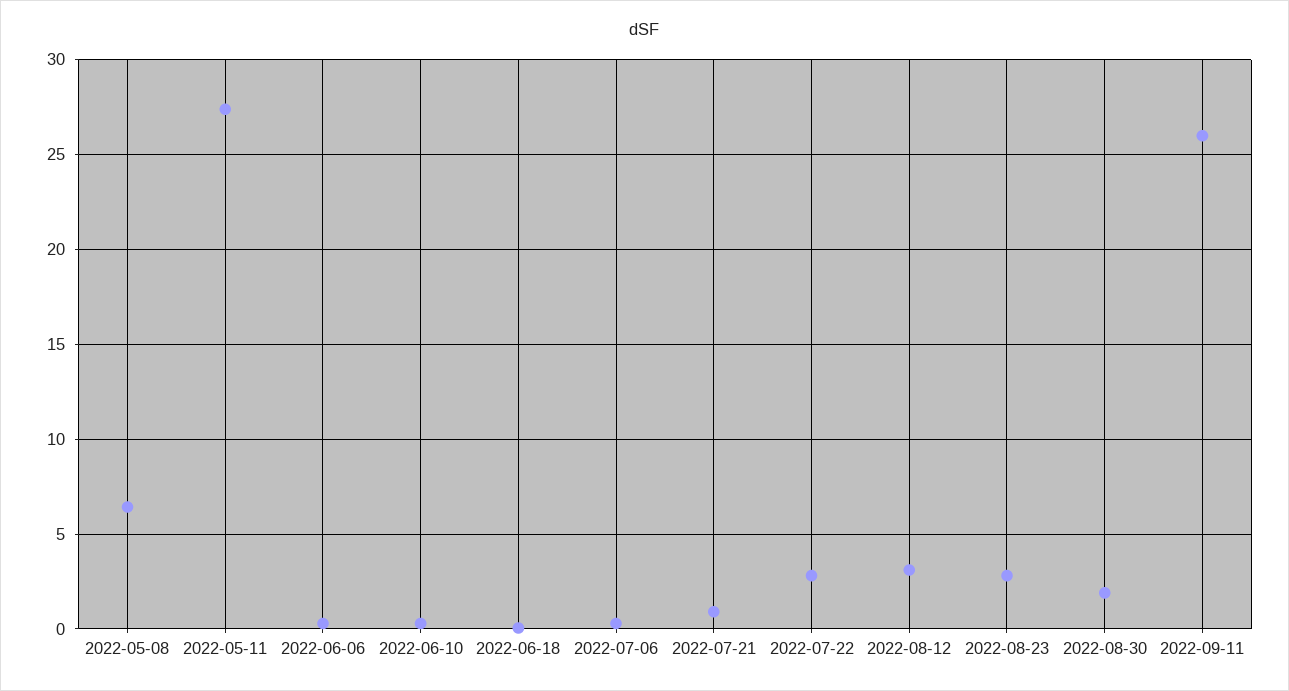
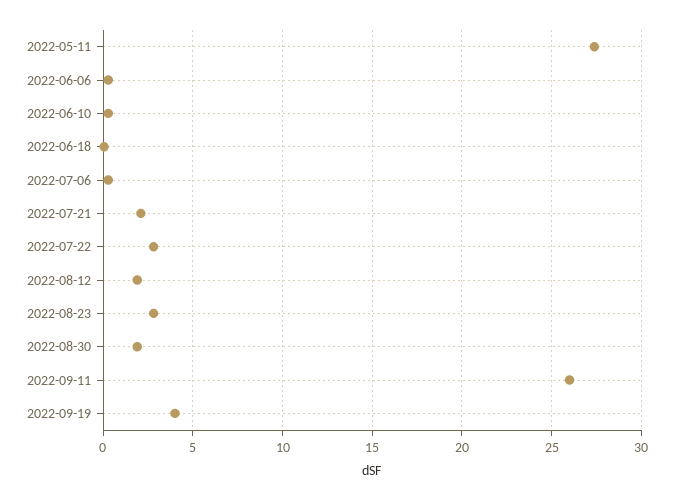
2022-05-08: 6.5 -> none
2022-07-21: 1 -> 2
2022-08-12: 3 -> 2
2022-09-19: none -> 4

